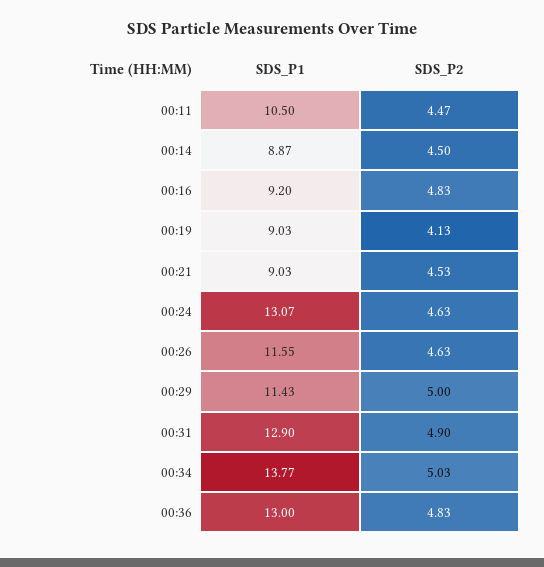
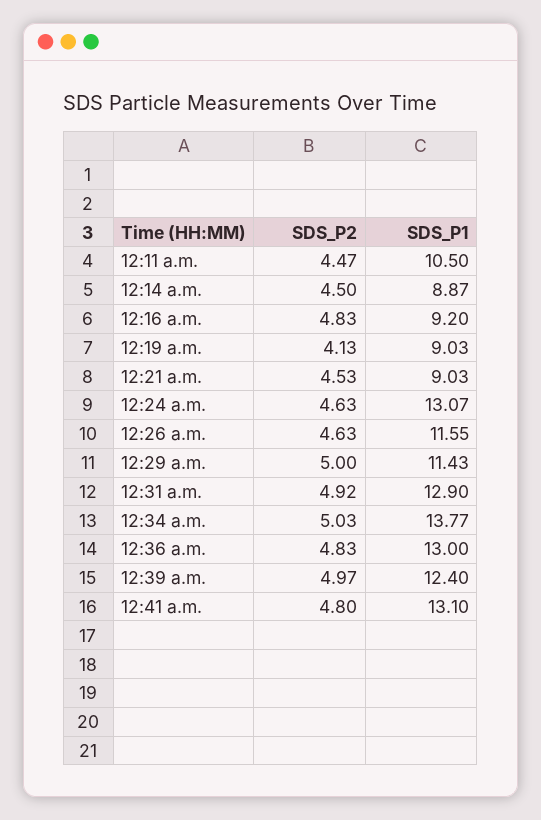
SDS_P2, 00:31: 4.9 -> 4.92
SDS_P2, 12:39 a.m.: none -> 4.97
SDS_P1, 12:39 a.m.: none -> 12.4
SDS_P2, 12:41 a.m.: none -> 4.8
SDS_P1, 12:41 a.m.: none -> 13.1

